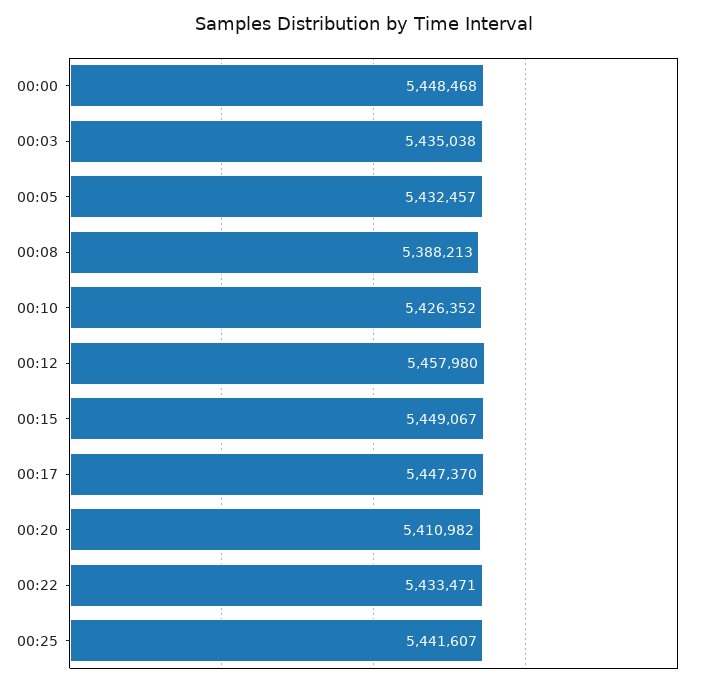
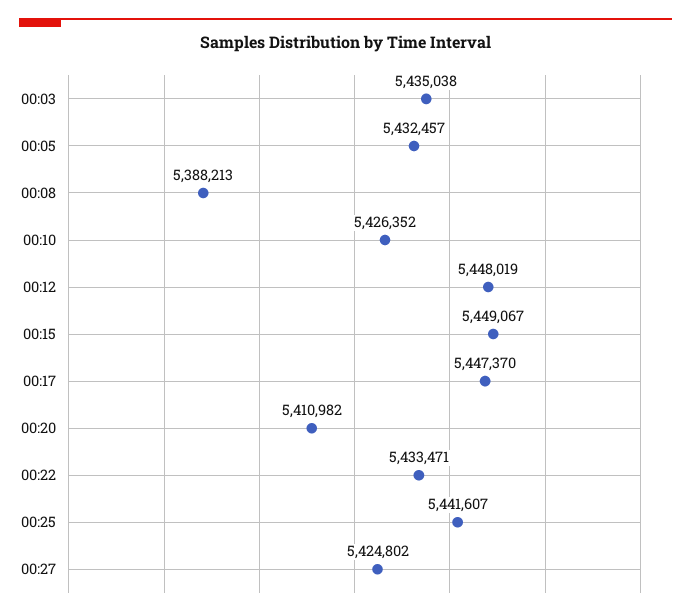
00:00: 5448468 -> none
00:12: 5457980 -> 5448019
00:27: none -> 5424802

